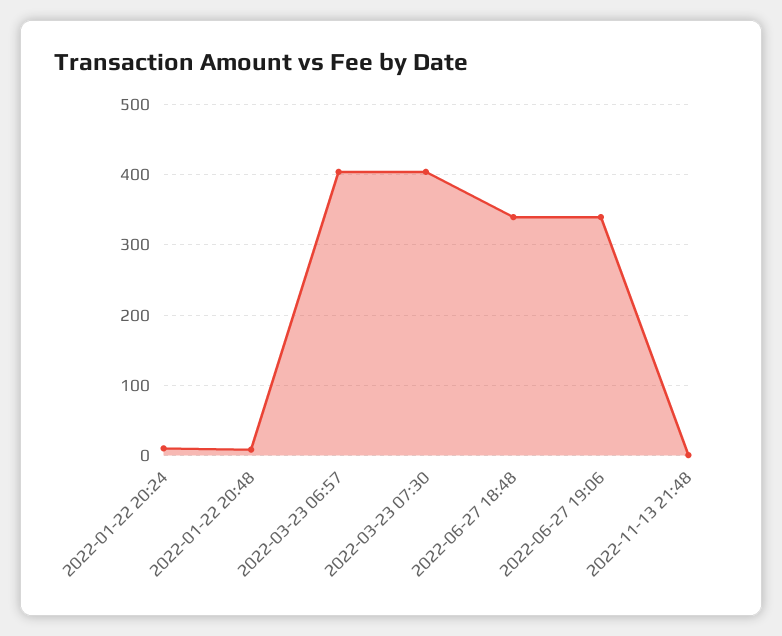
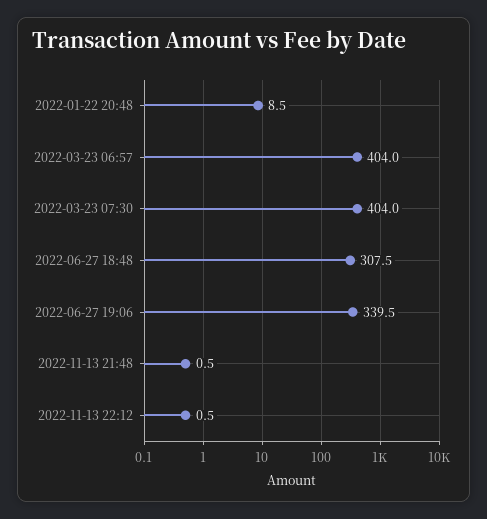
2022-01-22 20:24: 10 -> none
2022-06-27 18:48: 340 -> 307.5
2022-11-13 22:12: none -> 0.5

